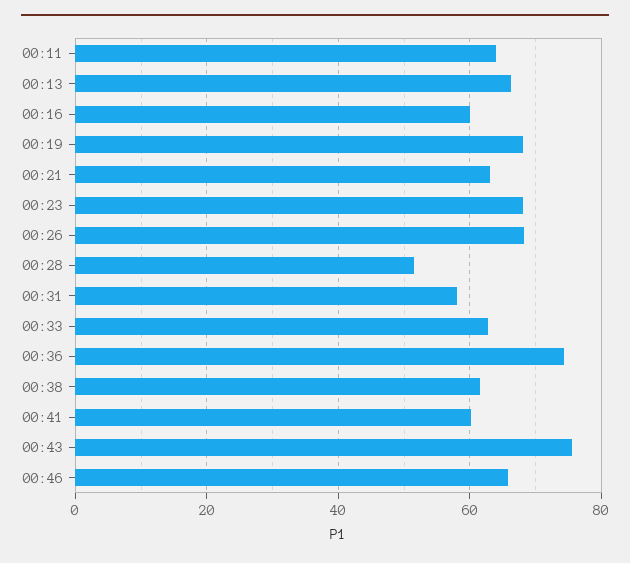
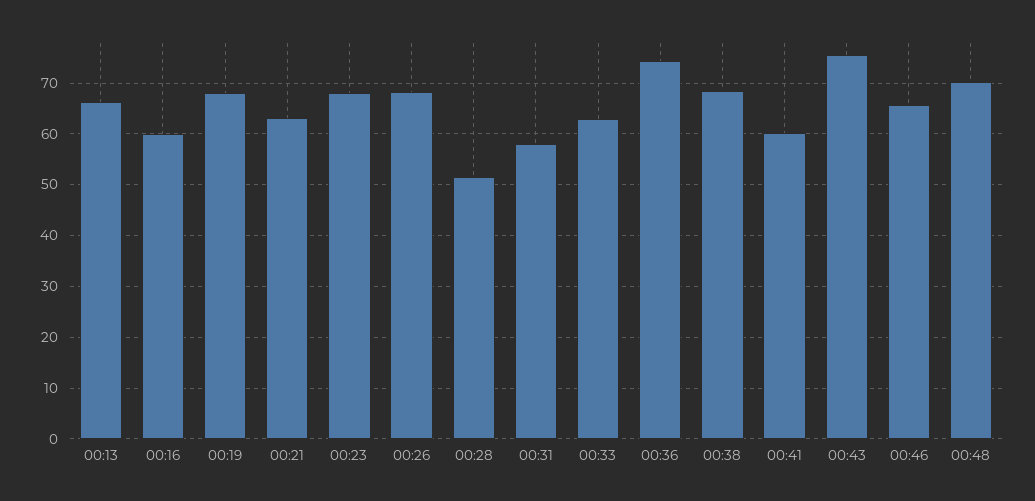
00:11: 64 -> none
00:38: 62 -> 68
00:48: none -> 70

